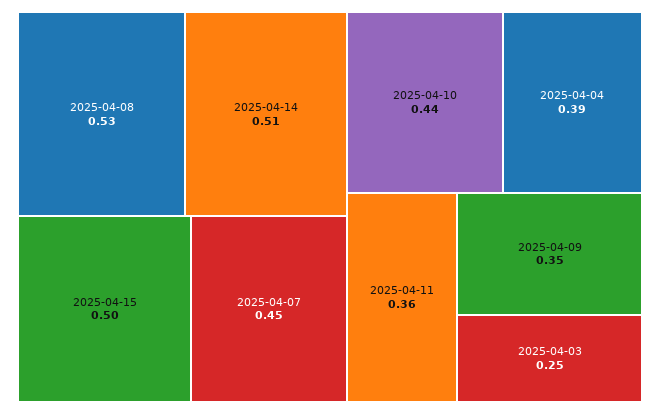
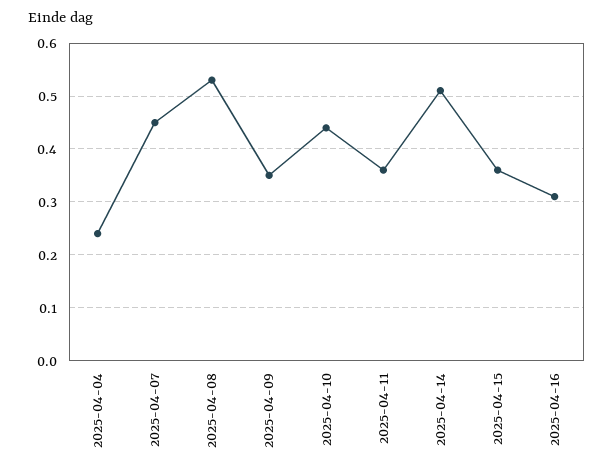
2025-04-15: 0.5 -> 0.35
2025-04-04: 0.39 -> 0.25
2025-04-03: 0.25 -> none
2025-04-16: none -> 0.3

